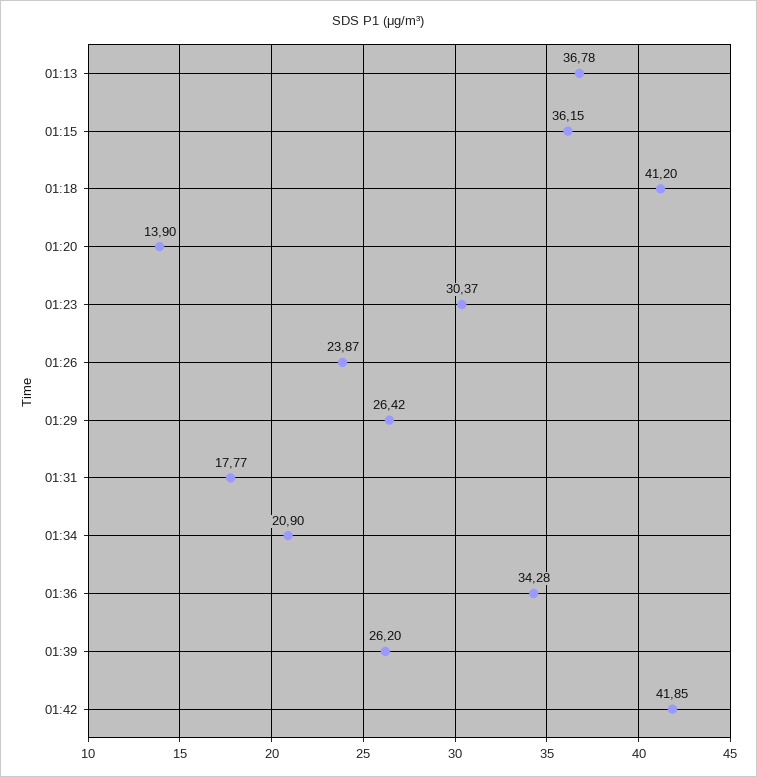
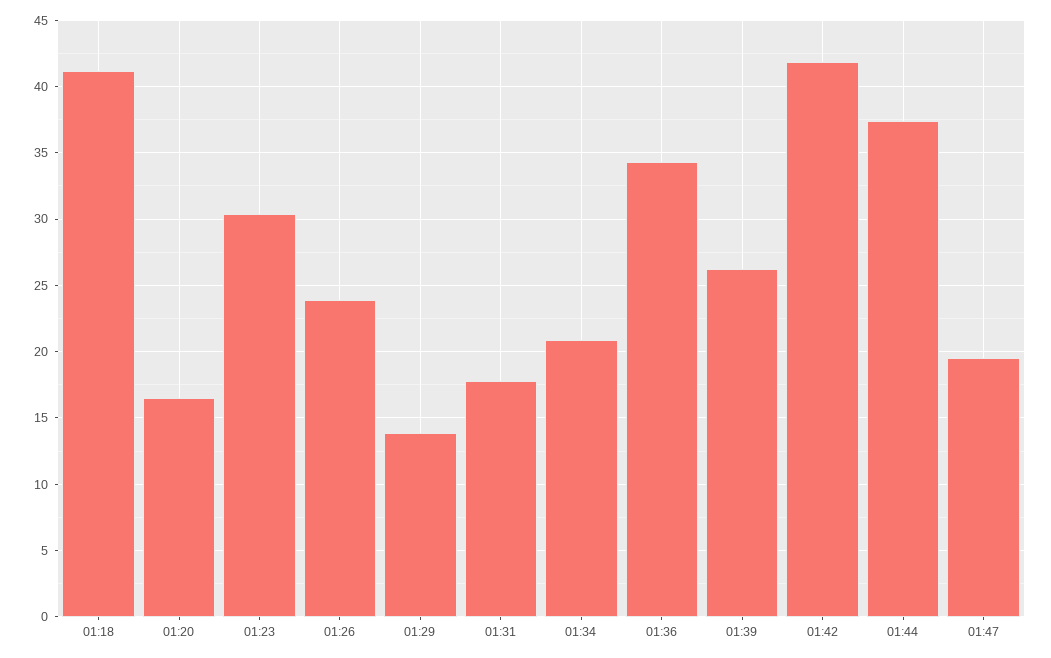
01:13: 36.78 -> none
01:15: 36.15 -> none
01:20: 13.9 -> 16.5
01:29: 26.42 -> 14
01:44: none -> 37.5
01:47: none -> 19.5

